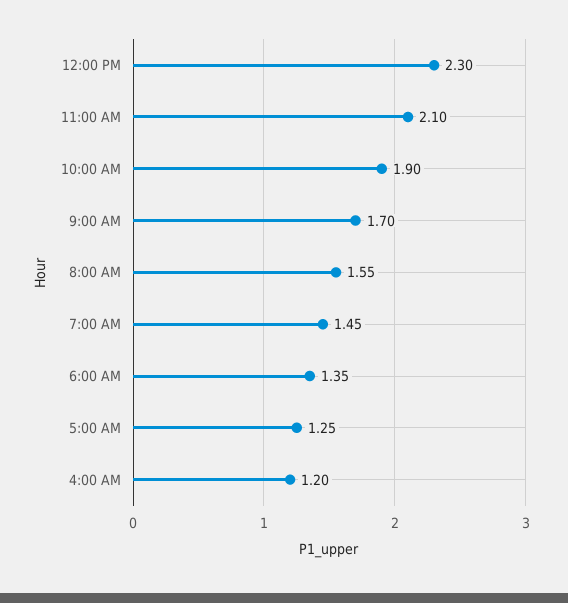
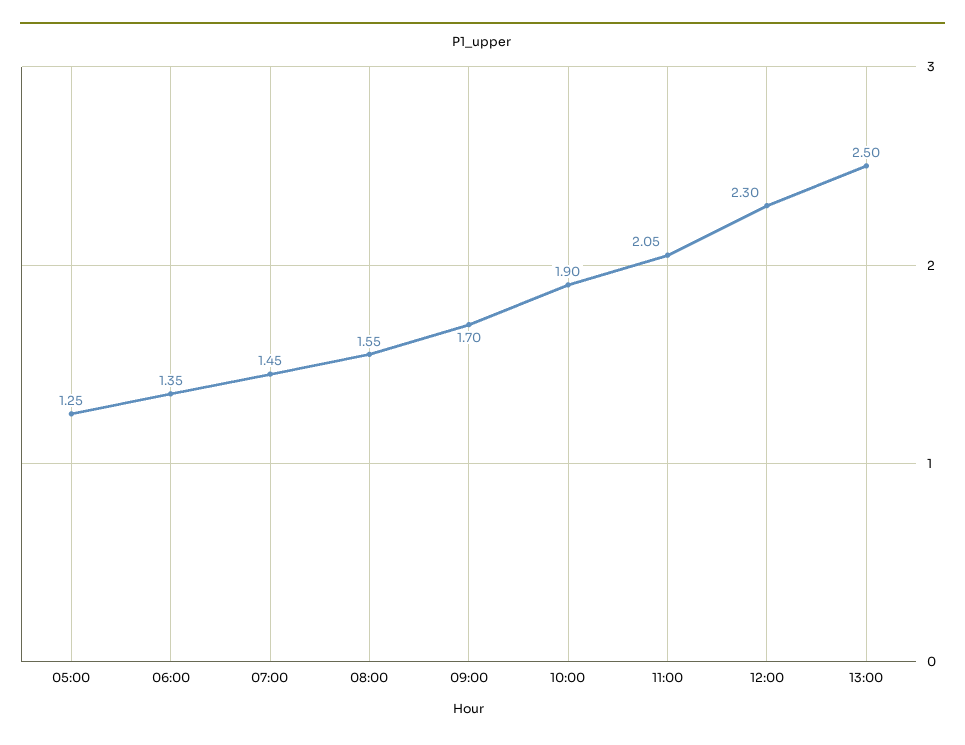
11:00 AM: 2.1 -> 2.05
4:00 AM: 1.2 -> none
13:00: none -> 2.5

